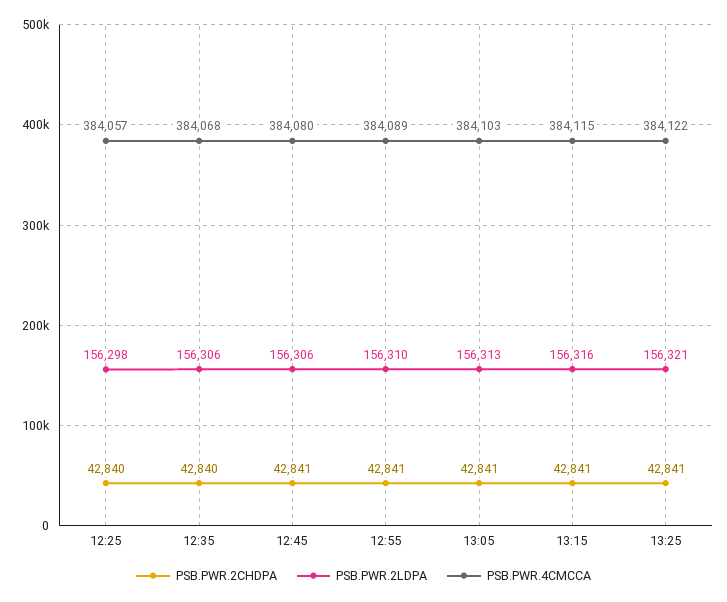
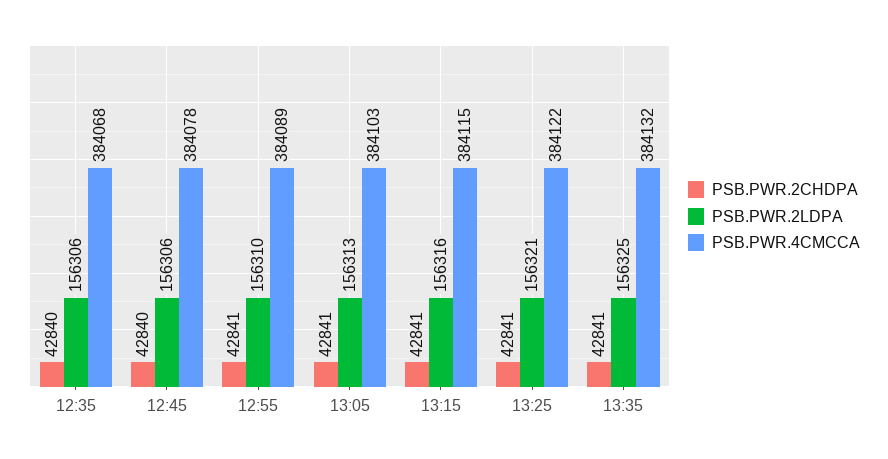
PSB.PWR.2CHDPA, 12:25: 42840 -> none
PSB.PWR.2LDPA, 12:25: 156298 -> none
PSB.PWR.4CMCCA, 12:25: 384057 -> none
PSB.PWR.2CHDPA, 12:45: 42841 -> 42840
PSB.PWR.4CMCCA, 12:45: 384080 -> 384078
PSB.PWR.2CHDPA, 13:35: none -> 42841
PSB.PWR.2LDPA, 13:35: none -> 156325
PSB.PWR.4CMCCA, 13:35: none -> 384132

